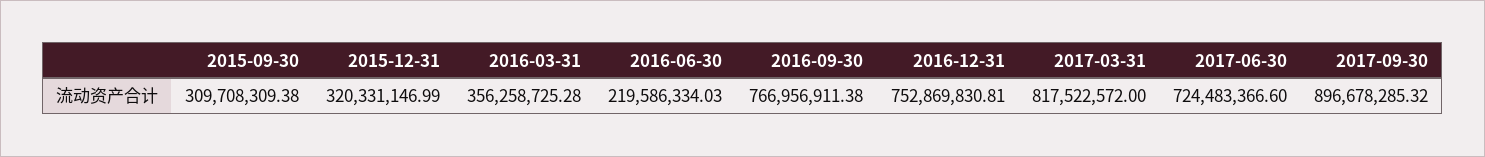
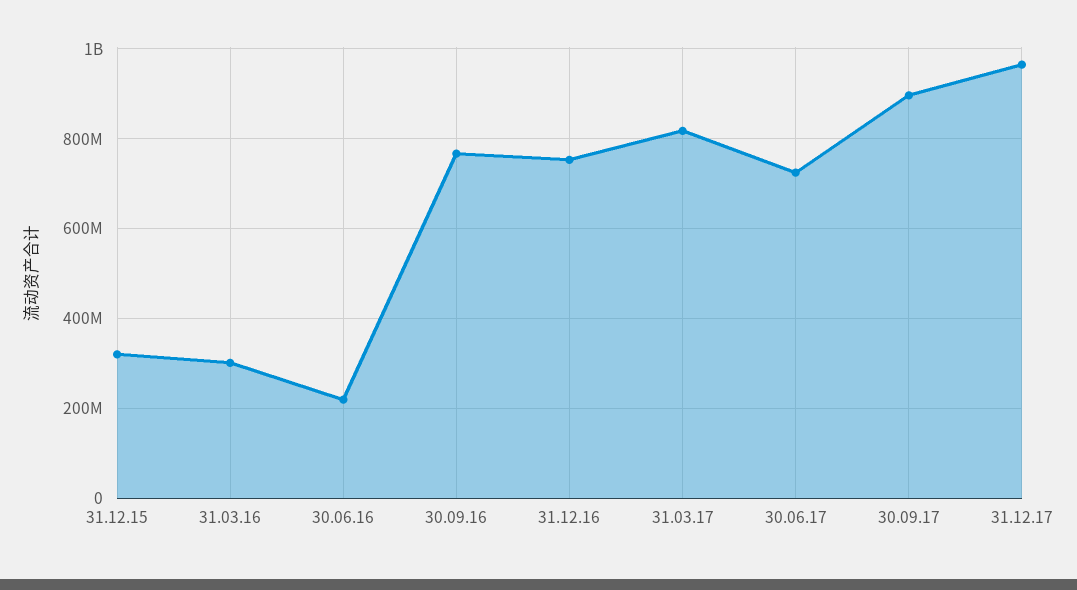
2015-09-30: 309708309.38 -> none
2016-03-31: 356258725.28 -> 300000000
31.12.17: none -> 960000000

